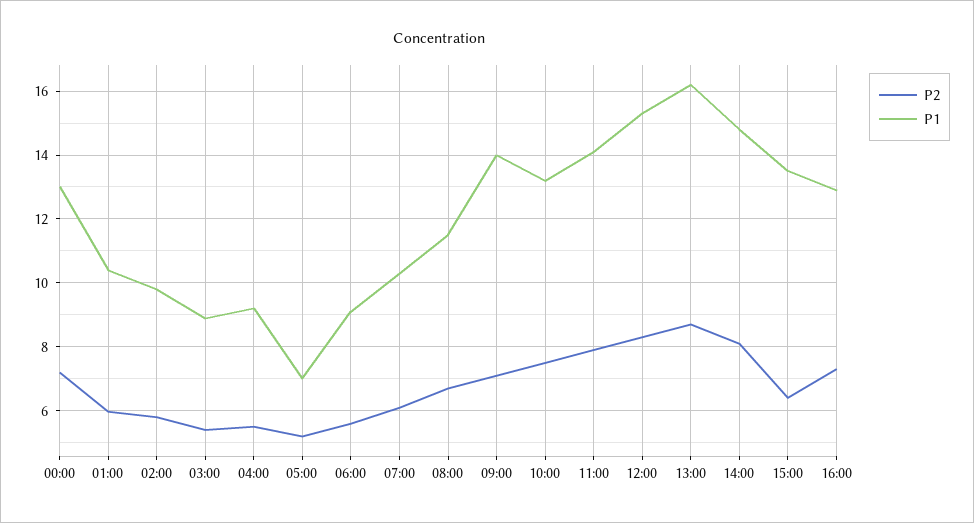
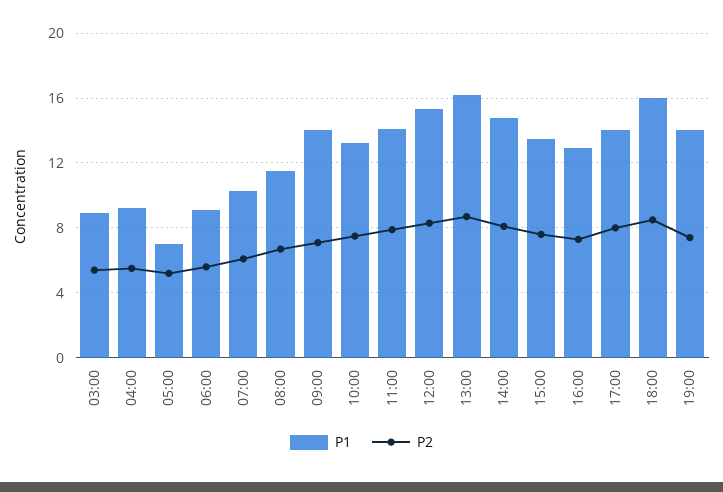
P2, 00:00: 7.2 -> none
P1, 00:00: 13 -> none
P2, 01:00: 6 -> none
P1, 01:00: 10.4 -> none
P2, 02:00: 5.8 -> none
P1, 02:00: 9.8 -> none
P2, 15:00: 6.4 -> 7.5
P1, 17:00: none -> 14
P2, 17:00: none -> 8
P1, 18:00: none -> 16
P2, 18:00: none -> 8.5
P1, 19:00: none -> 14
P2, 19:00: none -> 7.5

